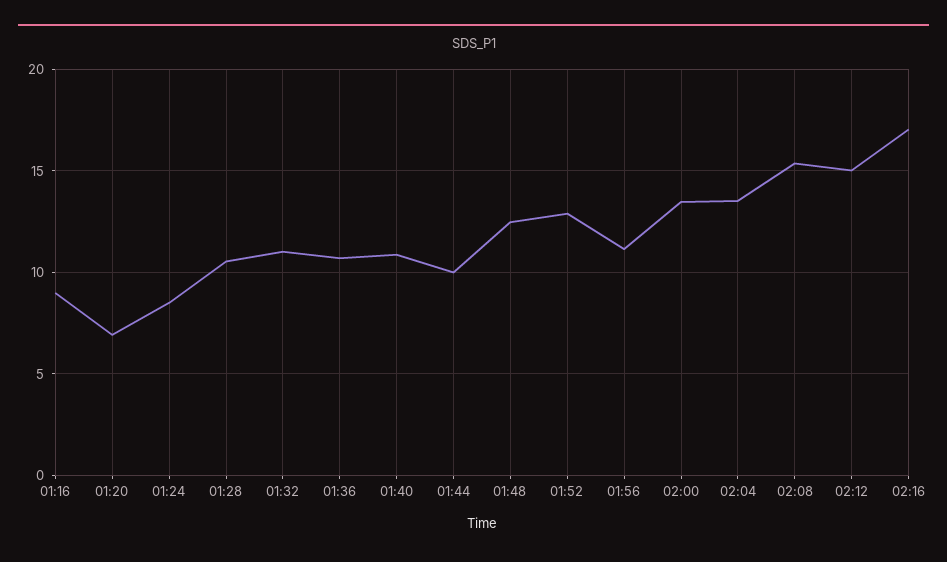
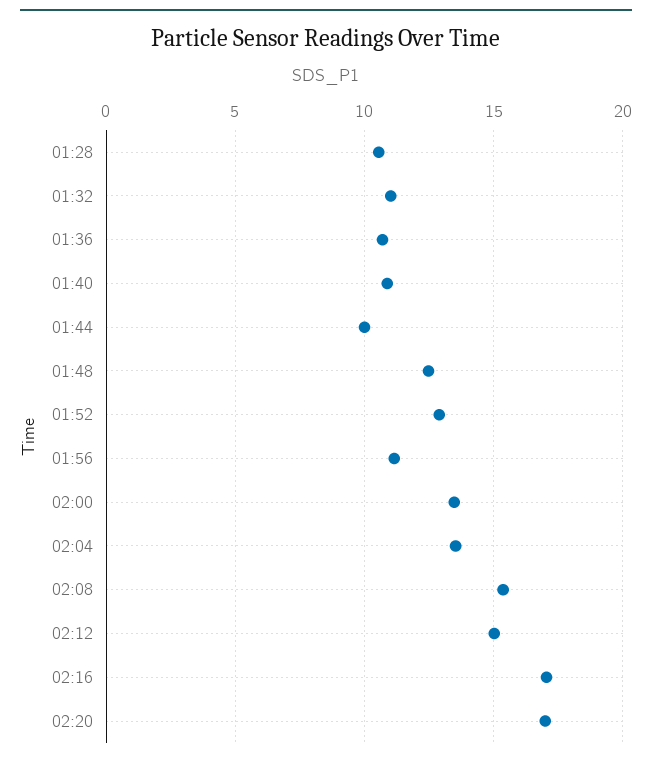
01:16: 9 -> none
01:20: 7 -> none
01:24: 8.5 -> none
02:20: none -> 17

